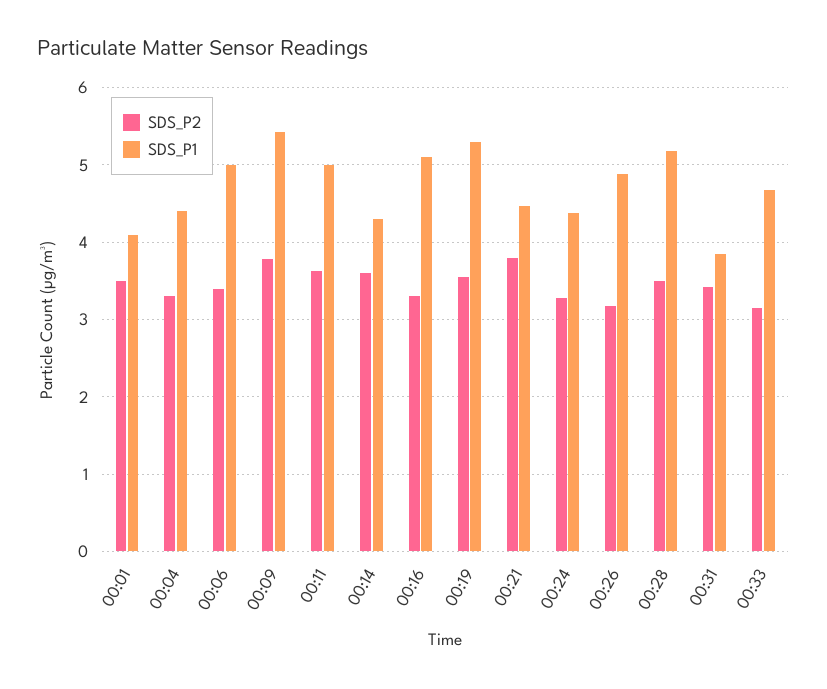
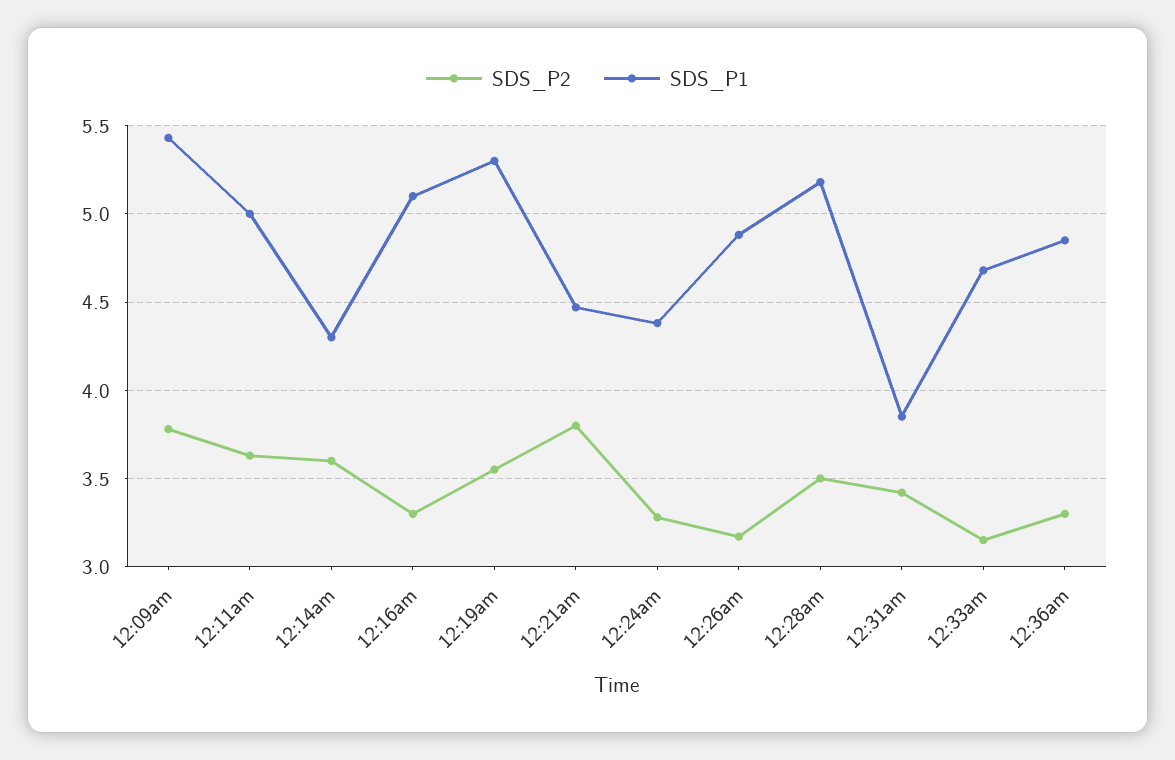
SDS_P2, 00:01: 3.5 -> none
SDS_P1, 00:01: 4.1 -> none
SDS_P2, 00:04: 3.3 -> none
SDS_P1, 00:04: 4.4 -> none
SDS_P2, 00:06: 3.4 -> none
SDS_P1, 00:06: 5 -> none
SDS_P2, 12:36am: none -> 3.3
SDS_P1, 12:36am: none -> 4.85

